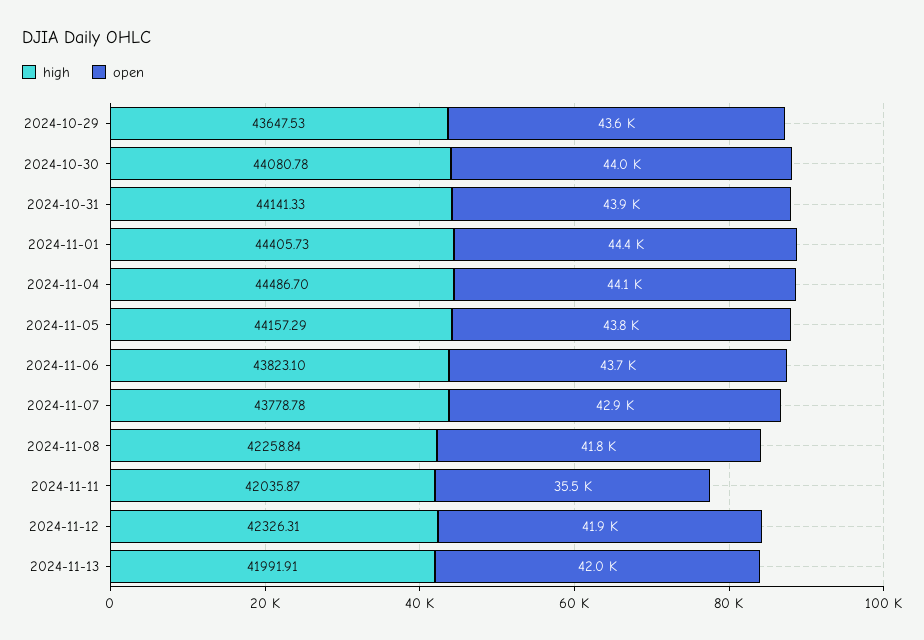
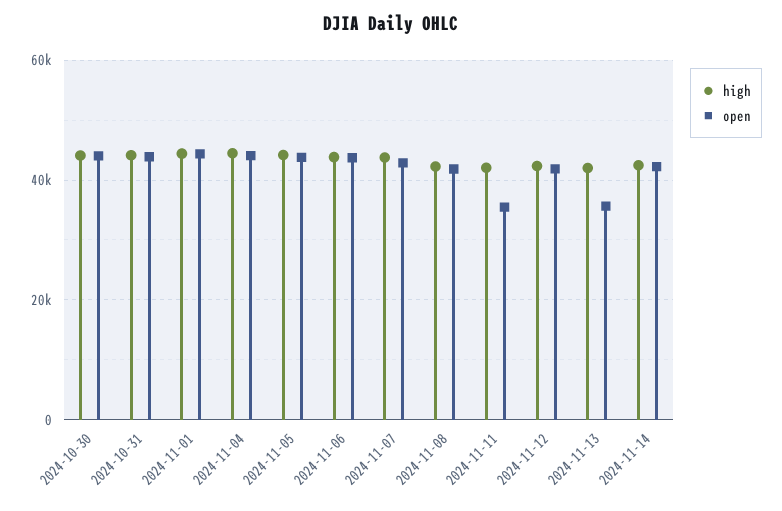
high, 2024-10-29: 43647.53 -> none
open, 2024-10-29: 43600 -> none
open, 2024-11-13: 42000 -> 36000
high, 2024-11-14: none -> 42000
open, 2024-11-14: none -> 42000

